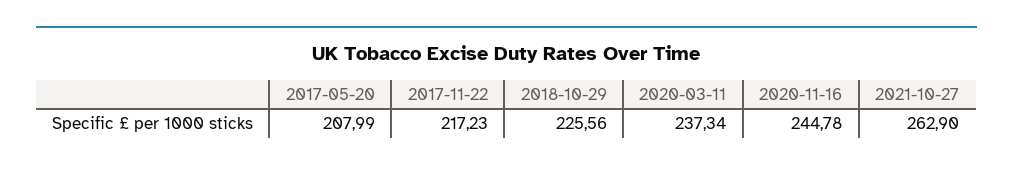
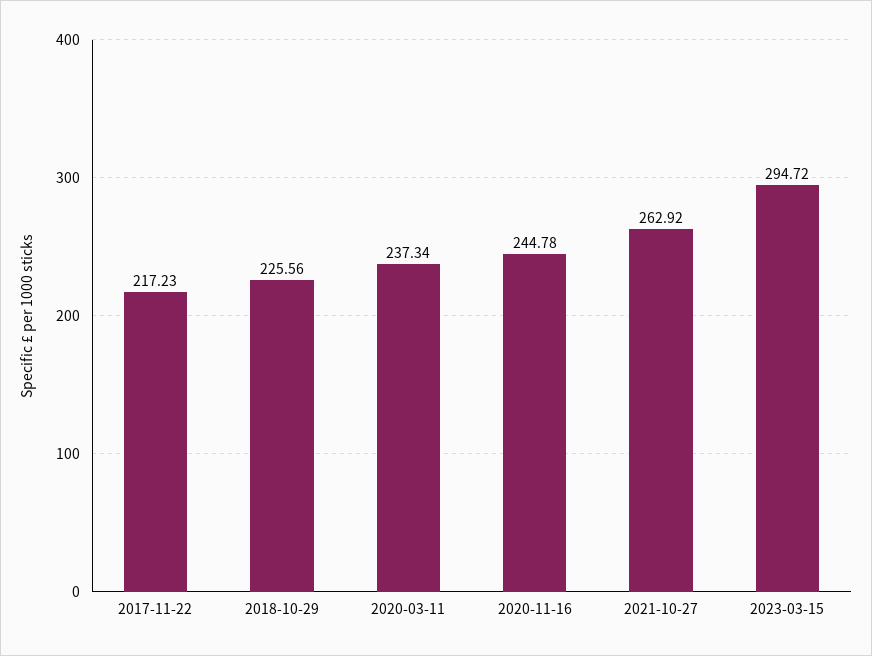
2017-05-20: 207.99 -> none
2021-10-27: 262.9 -> 262.92
2023-03-15: none -> 294.72

